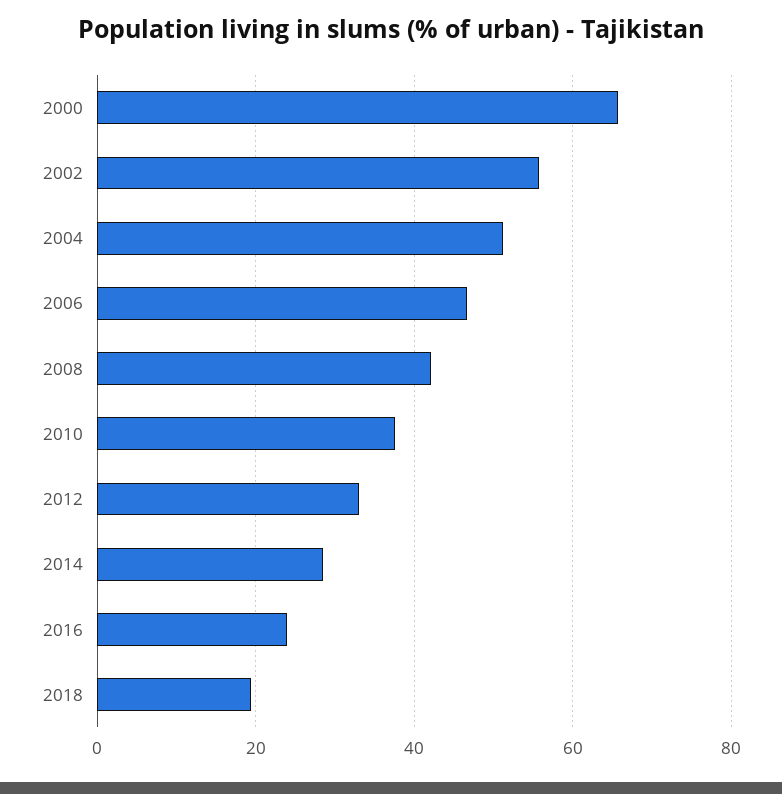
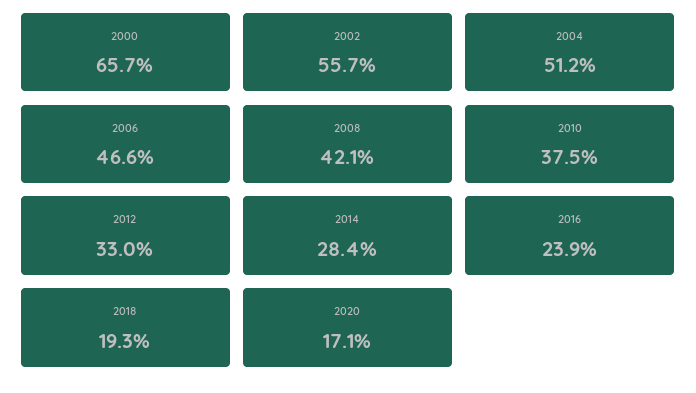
2020: none -> 17.1

